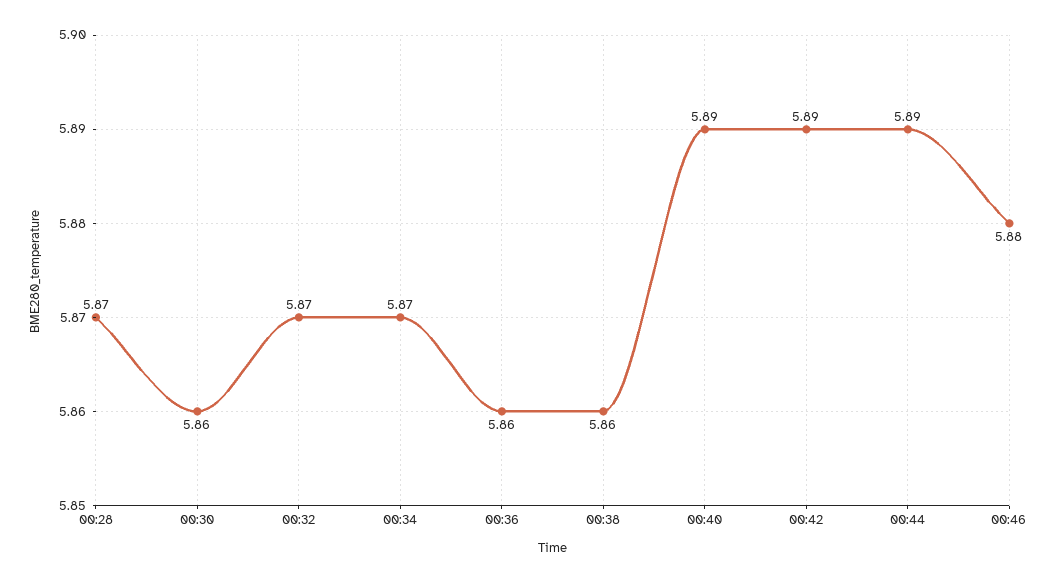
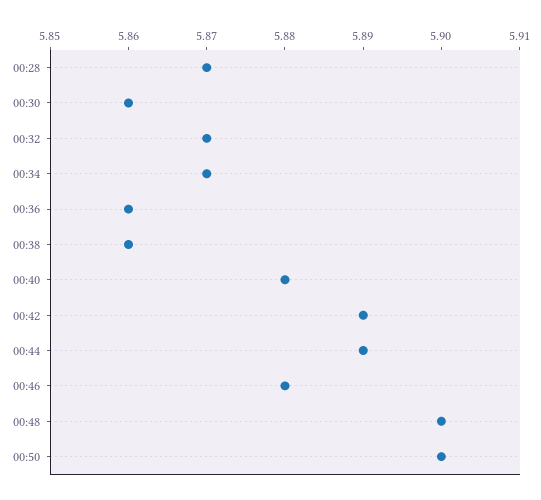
00:40: 5.89 -> 5.88
00:48: none -> 5.9
00:50: none -> 5.9

